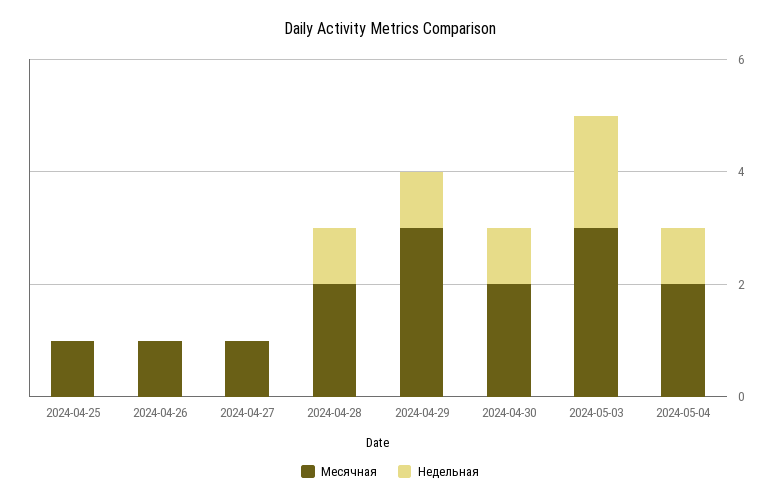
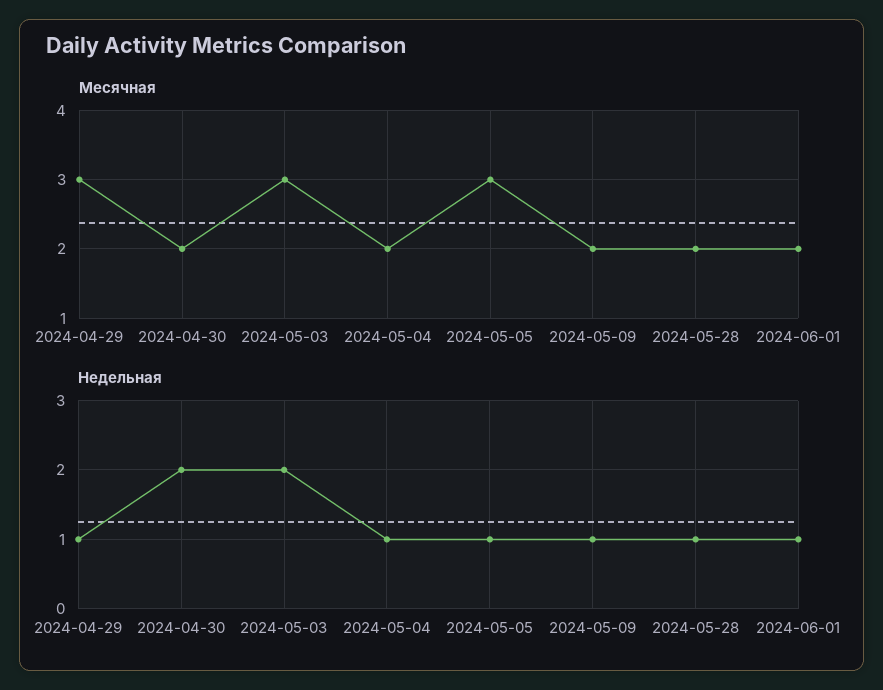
Месячная, 2024-04-25: 1 -> none
Недельная, 2024-04-25: 0 -> none
Месячная, 2024-04-26: 1 -> none
Недельная, 2024-04-26: 0 -> none
Месячная, 2024-04-27: 1 -> none
Недельная, 2024-04-27: 0 -> none
Месячная, 2024-04-28: 2 -> none
Недельная, 2024-04-28: 1 -> none
Недельная, 2024-04-30: 1 -> 2
Месячная, 2024-05-05: none -> 3
Месячная, 2024-05-09: none -> 2
Месячная, 2024-05-28: none -> 2
Месячная, 2024-06-01: none -> 2
Недельная, 2024-05-05: none -> 1
Недельная, 2024-05-09: none -> 1
Недельная, 2024-05-28: none -> 1
Недельная, 2024-06-01: none -> 1

